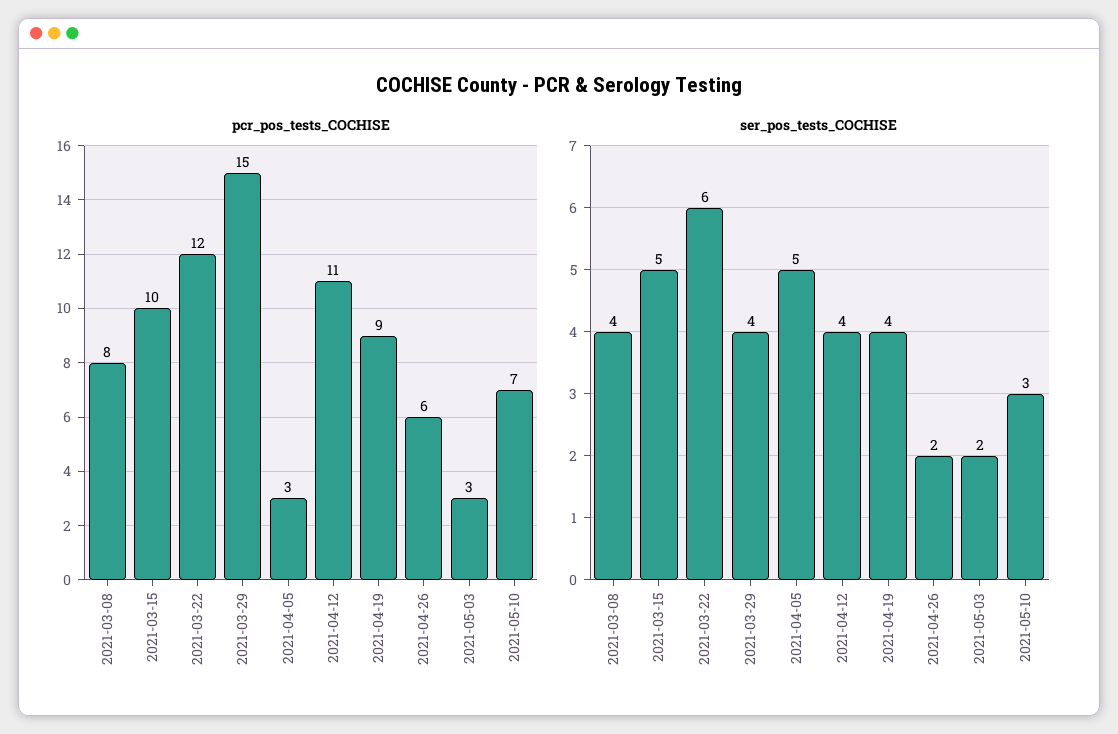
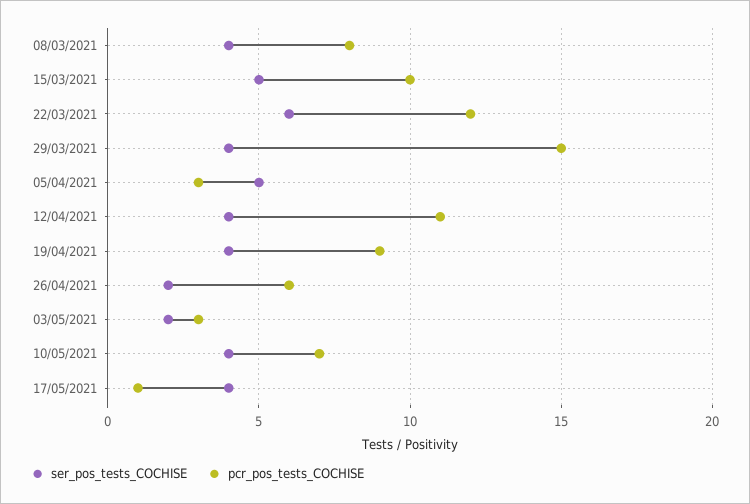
ser_pos_tests_COCHISE, 2021-05-10: 3 -> 4
ser_pos_tests_COCHISE, 17/05/2021: none -> 4
pcr_pos_tests_COCHISE, 17/05/2021: none -> 1

